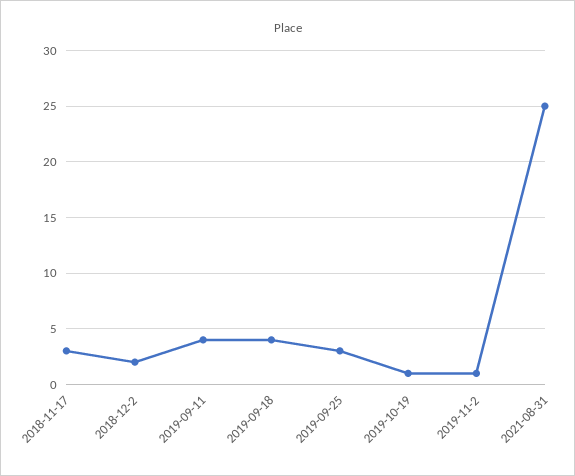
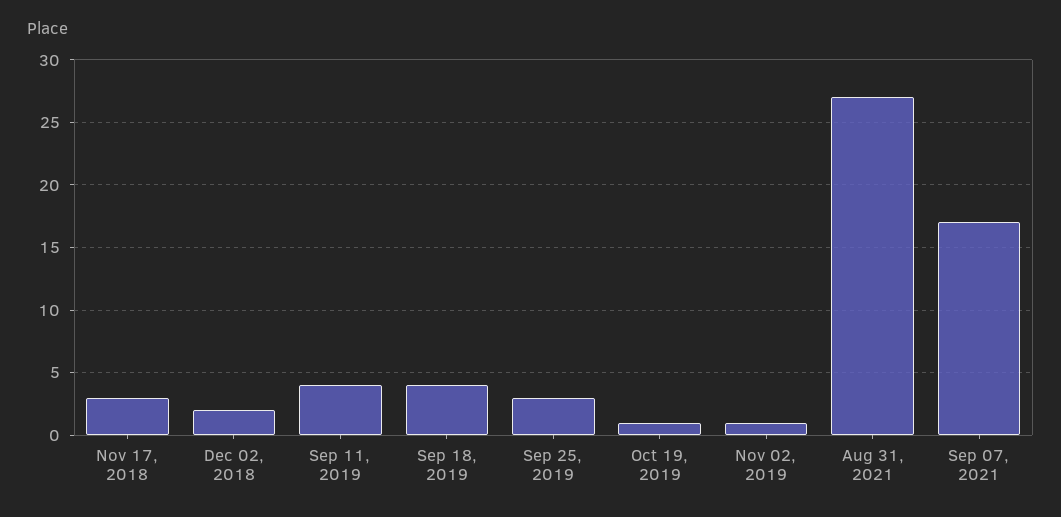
2021-08-31: 25 -> 27
Sep 07, 2021: none -> 17

